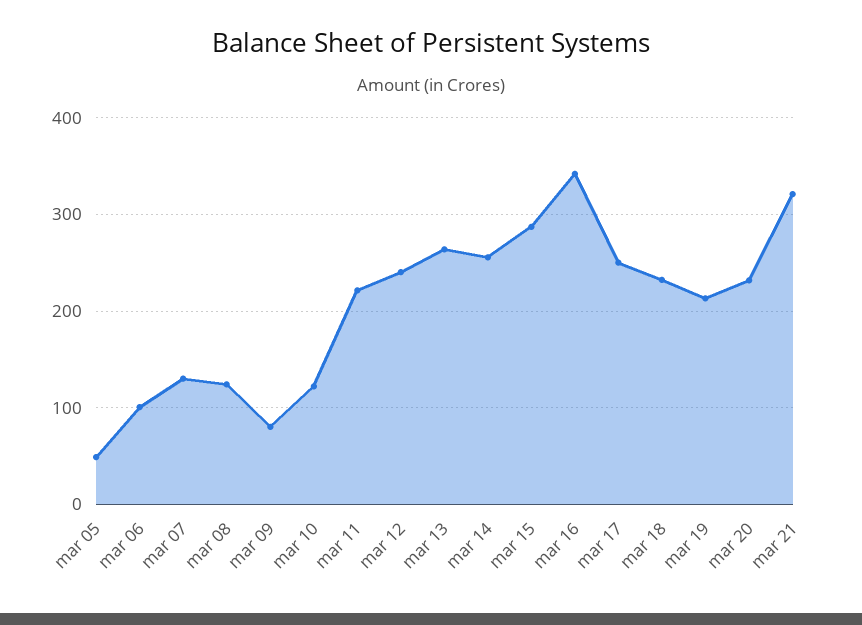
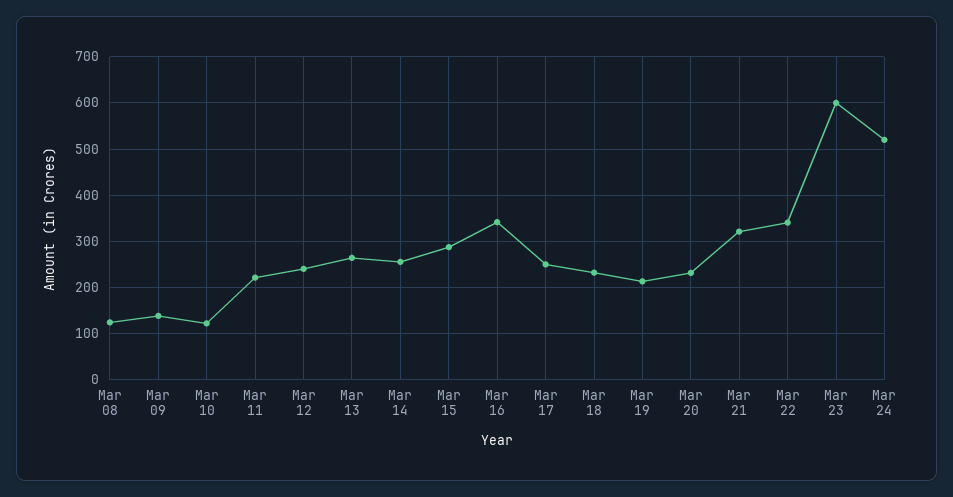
mar 05: 50 -> none
mar 06: 100 -> none
mar 07: 130 -> none
mar 09: 80 -> 140
Mar 22: none -> 340
Mar 23: none -> 600
Mar 24: none -> 520

